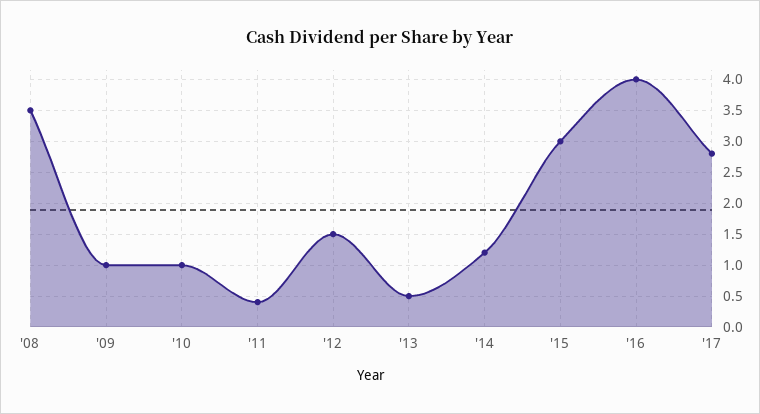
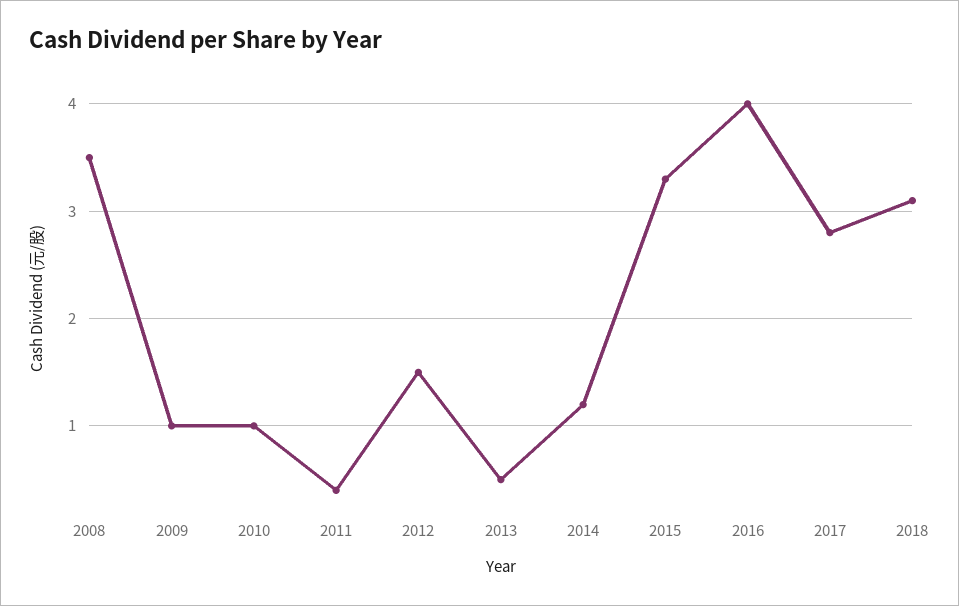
'15: 3 -> 3.3
2018: none -> 3.1

